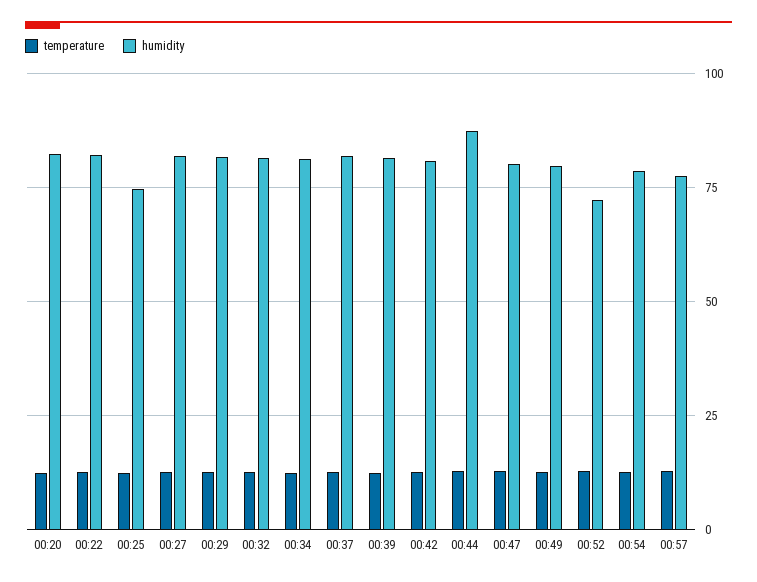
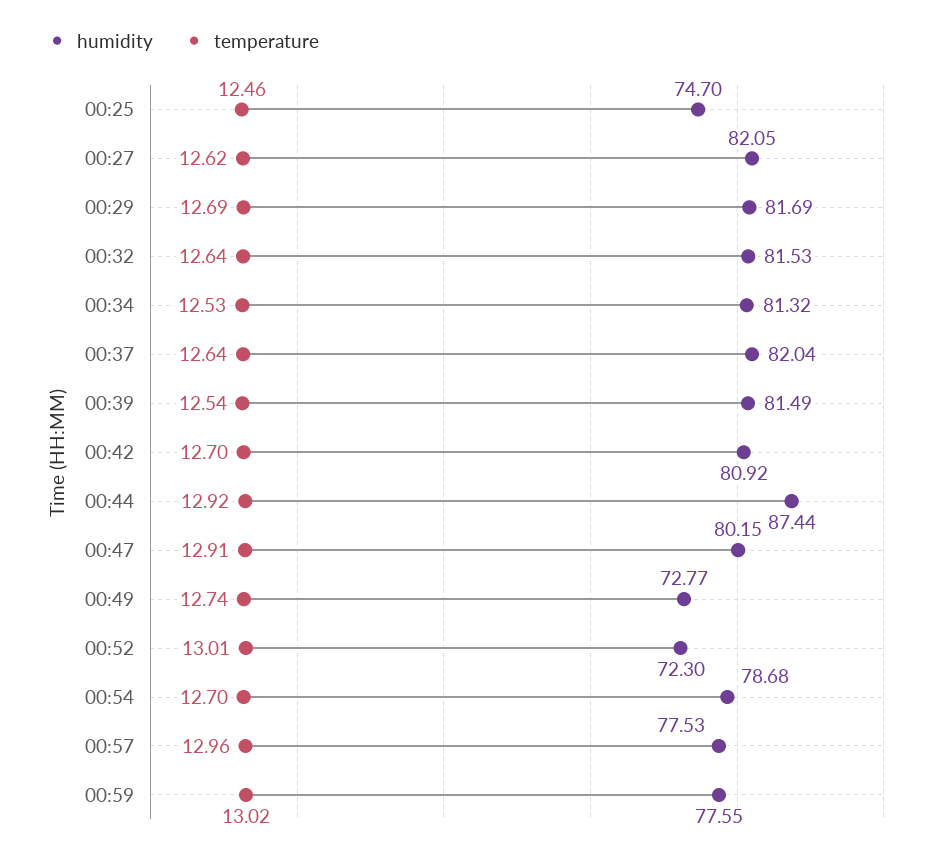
temperature, 00:20: 12.5 -> none
humidity, 00:20: 82.5 -> none
temperature, 00:22: 12.5 -> none
humidity, 00:22: 82.5 -> none
humidity, 00:49: 80 -> 72.77
humidity, 00:59: none -> 77.55
temperature, 00:59: none -> 13.02

